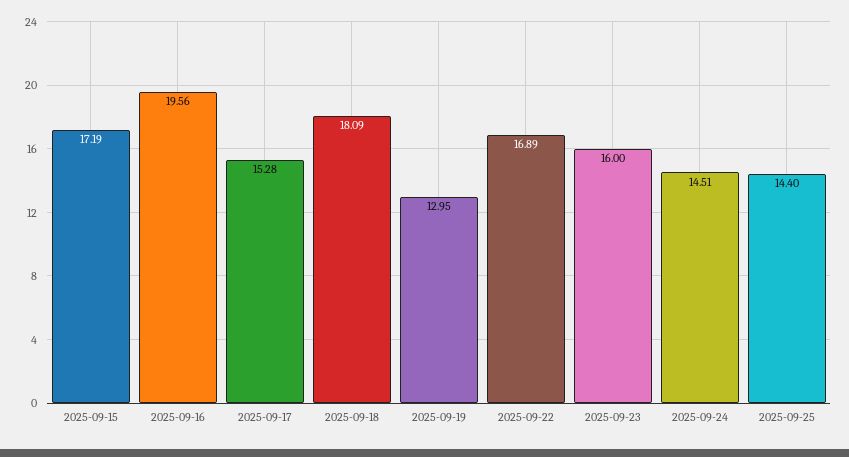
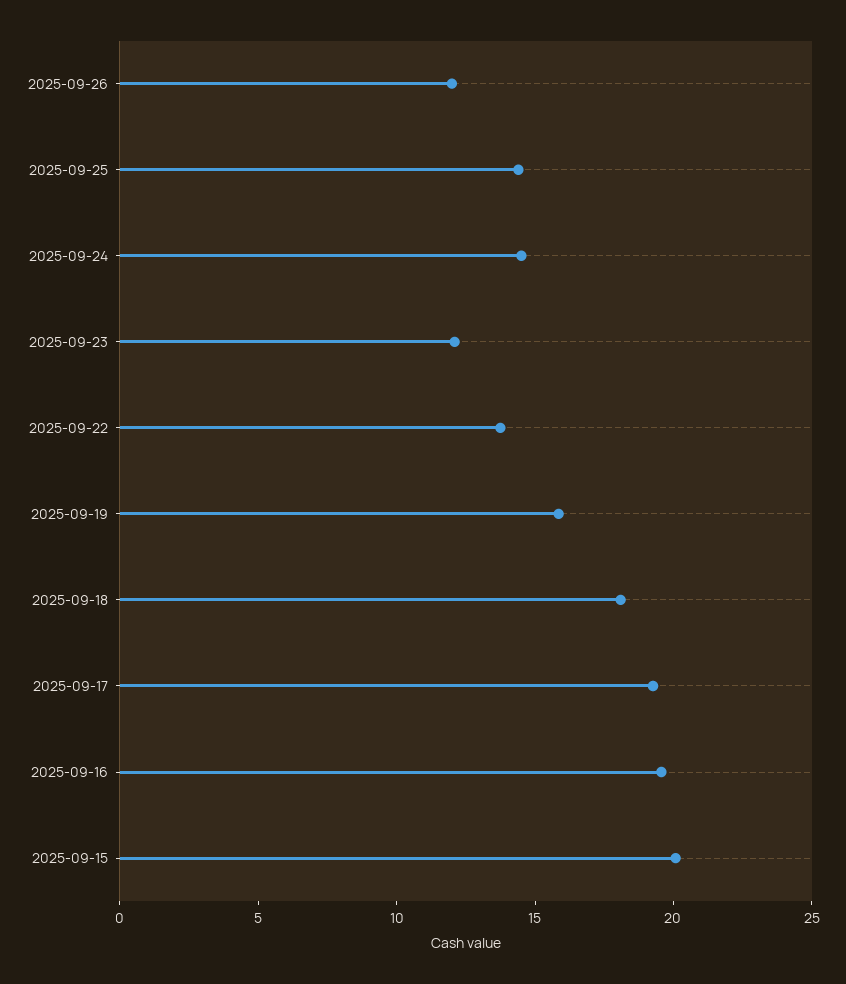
2025-09-15: 17.19 -> 20
2025-09-17: 15.28 -> 19
2025-09-19: 12.95 -> 16
2025-09-22: 16.89 -> 14
2025-09-23: 16 -> 12
2025-09-26: none -> 12

